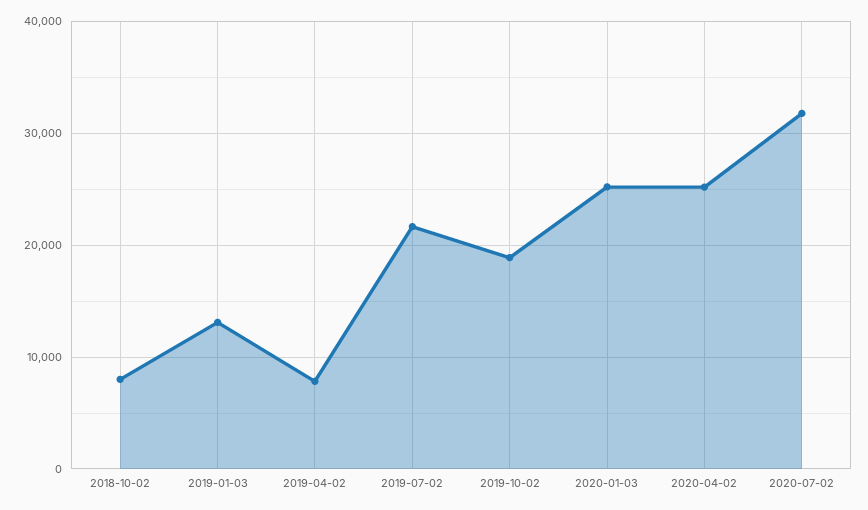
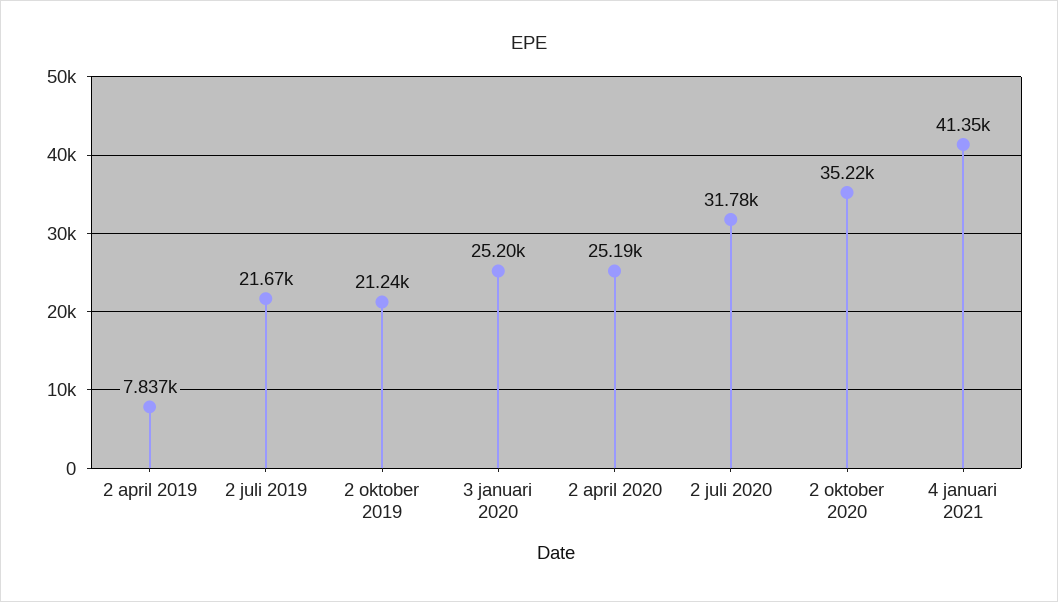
2018-10-02: 8000 -> none
2019-01-03: 13000 -> none
2019-10-02: 19000 -> 21240
2 oktober 2020: none -> 35220
4 januari 2021: none -> 41350

